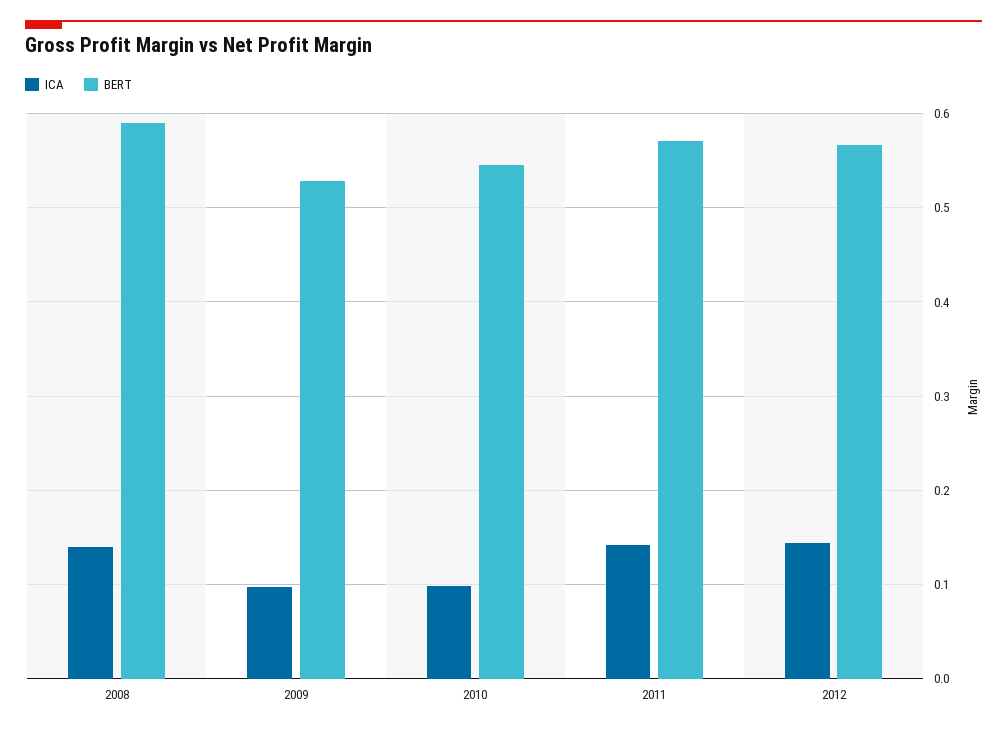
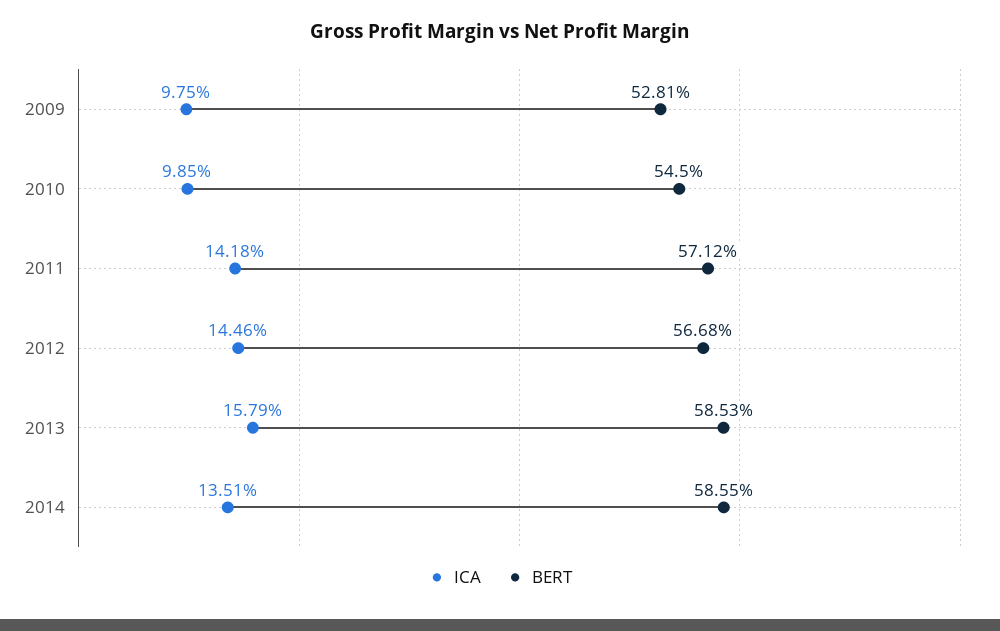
ICA, 2008: 0.14 -> none
BERT, 2008: 0.59 -> none
ICA, 2013: none -> 0.1579
BERT, 2013: none -> 0.5853
ICA, 2014: none -> 0.1351
BERT, 2014: none -> 0.5855

